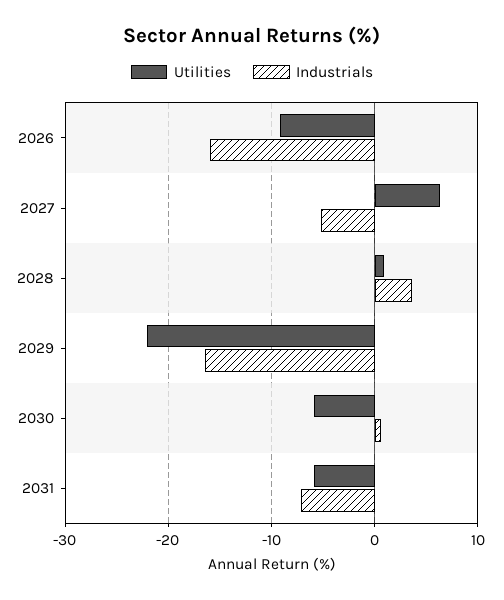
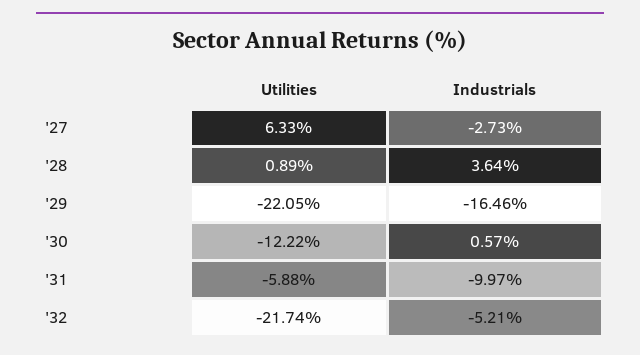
Utilities, 2026: -9 -> none
Industrials, 2026: -16 -> none
Industrials, 2027: -5 -> -2.73
Utilities, 2030: -6 -> -12.22
Industrials, 2031: -7 -> -9.97
Utilities, '32: none -> -21.74
Industrials, '32: none -> -5.21

